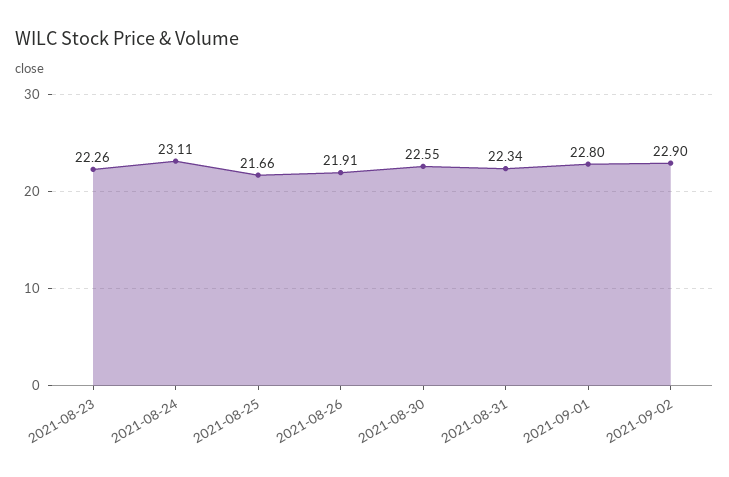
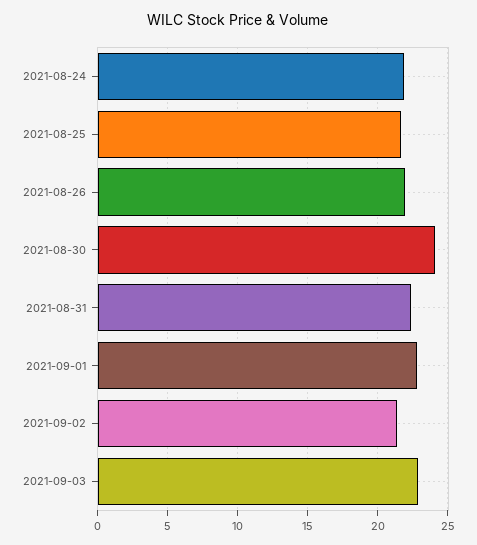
2021-08-23: 22.26 -> none
2021-08-24: 23.11 -> 22
2021-08-30: 22.55 -> 24
2021-09-02: 22.9 -> 21.5
2021-09-03: none -> 23

